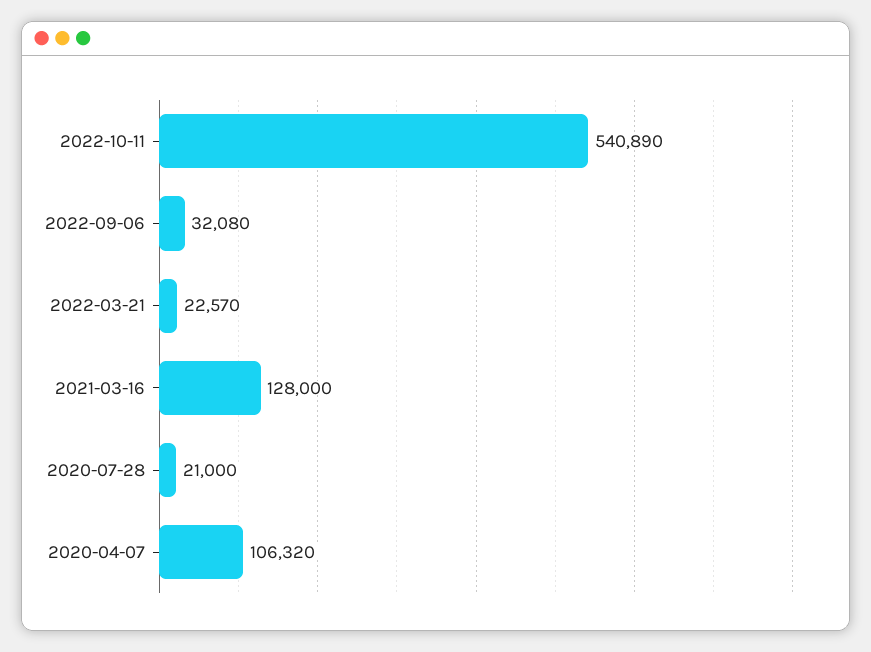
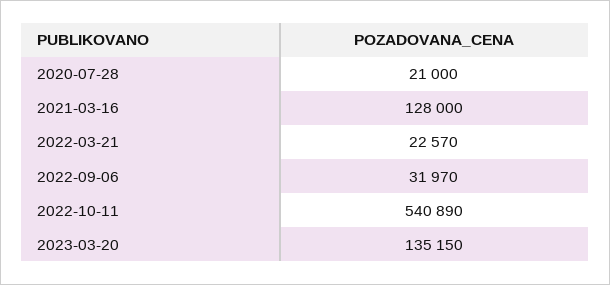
2022-09-06: 32080 -> 31970
2020-04-07: 106320 -> none
2023-03-20: none -> 135150

